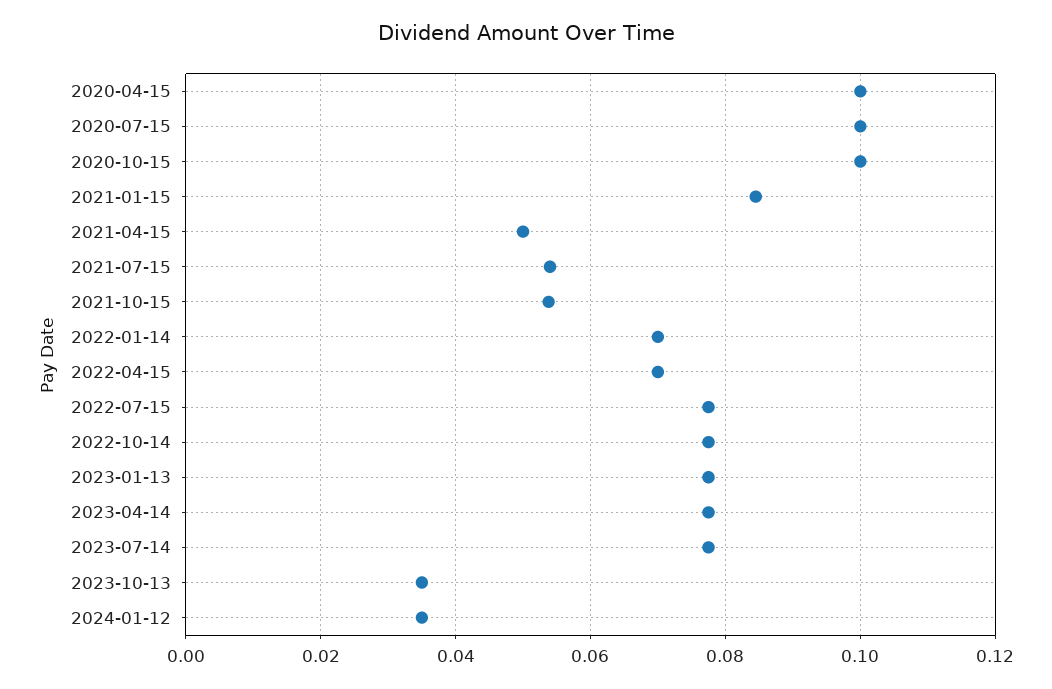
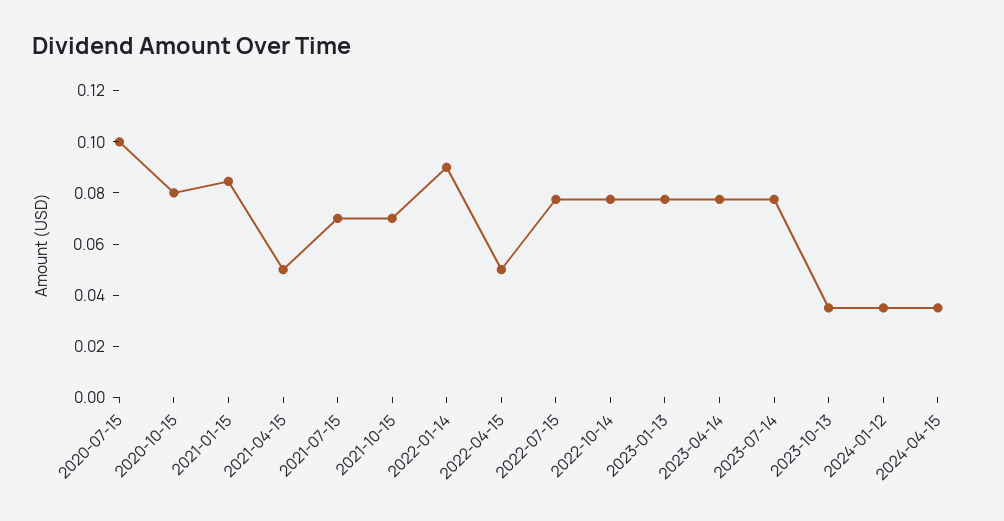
2020-04-15: 0.1 -> none
2020-10-15: 0.1 -> 0.08
2021-07-15: 0.054 -> 0.07
2021-10-15: 0.054 -> 0.07
2022-01-14: 0.07 -> 0.09
2022-04-15: 0.07 -> 0.05
2024-04-15: none -> 0.035

